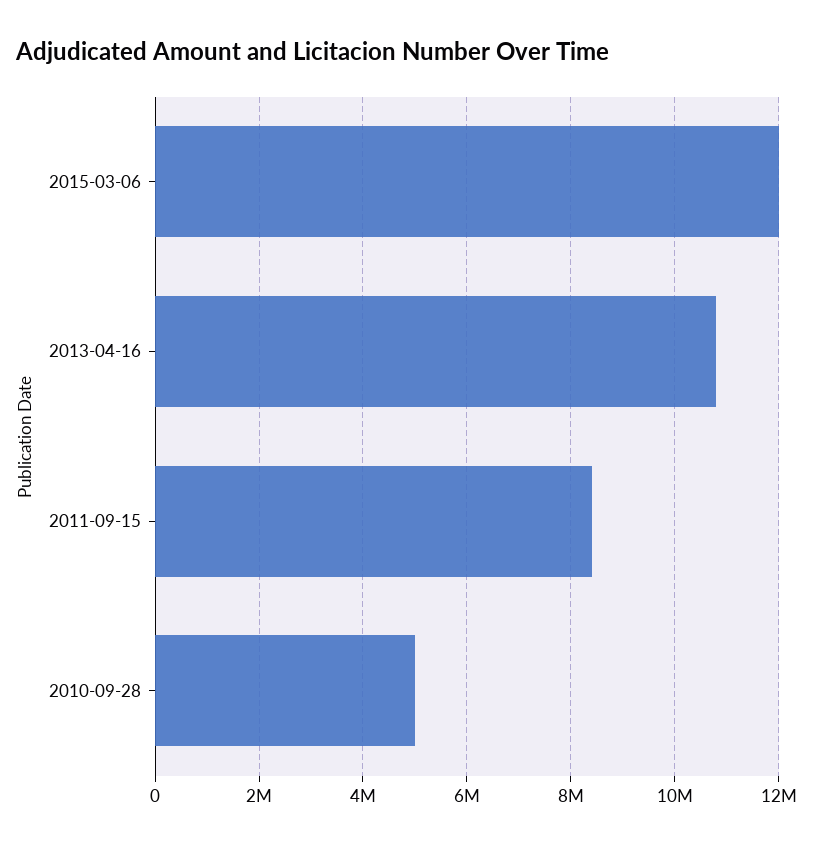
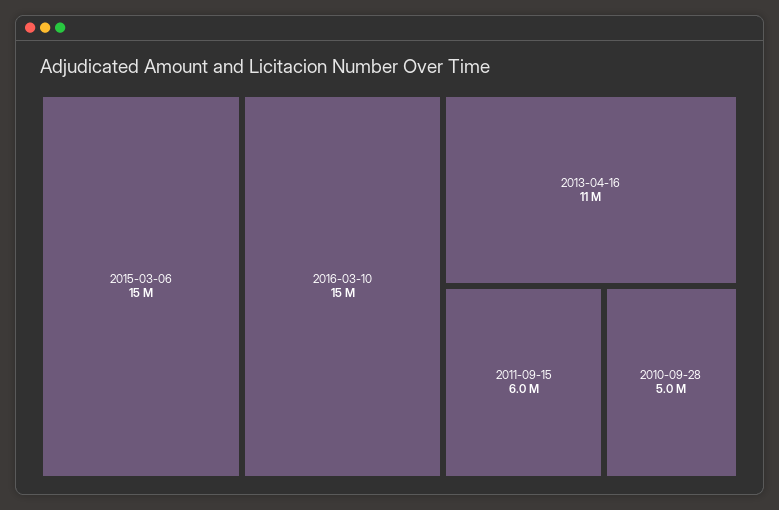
2015-03-06: 12000000 -> 15000000
2011-09-15: 8400000 -> 6000000
2016-03-10: none -> 15000000

